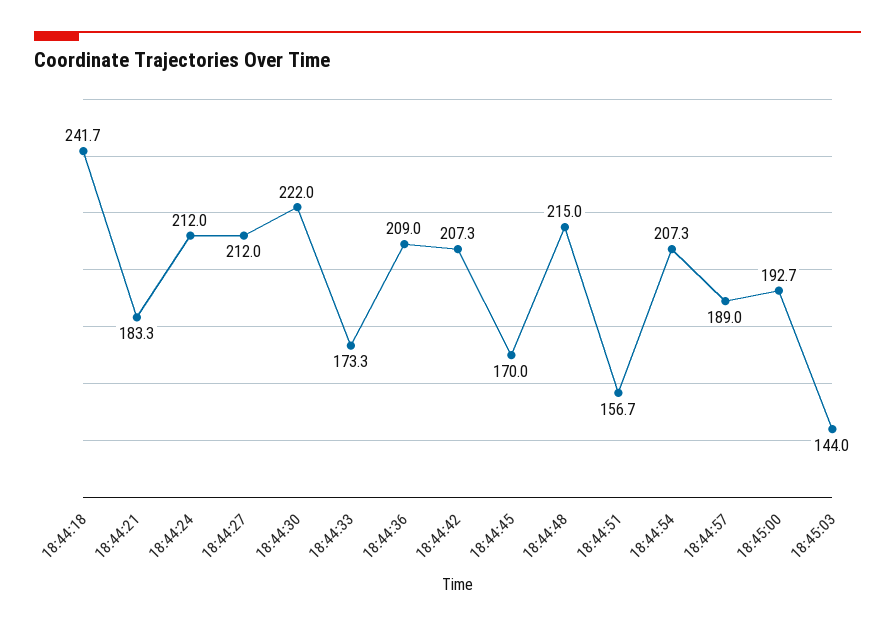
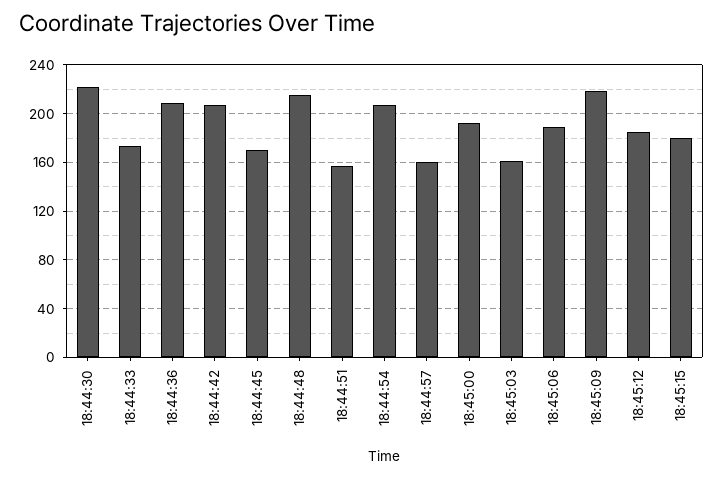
18:44:18: 241.7 -> none
18:44:21: 183.3 -> none
18:44:24: 212 -> none
18:44:27: 212 -> none
18:44:57: 189 -> 160
18:45:03: 144 -> 160
18:45:06: none -> 190
18:45:09: none -> 220
18:45:12: none -> 185
18:45:15: none -> 180

